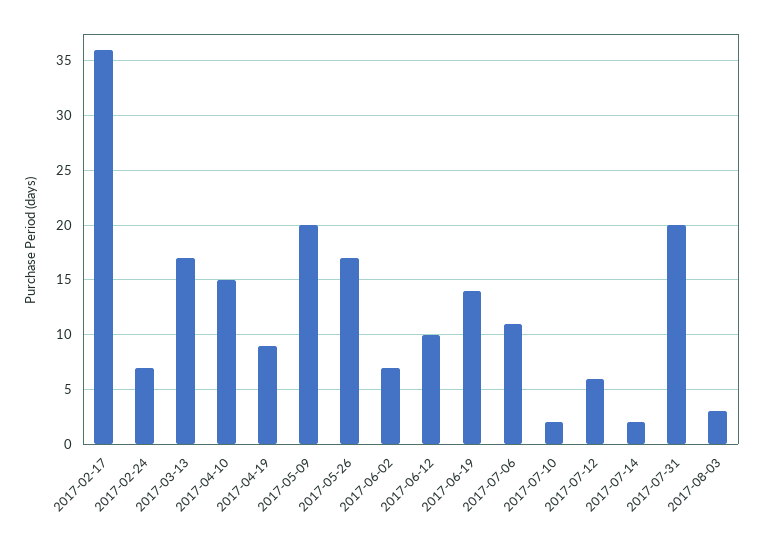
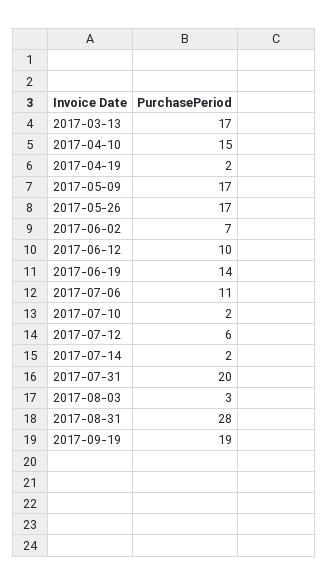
2017-02-17: 36 -> none
2017-02-24: 7 -> none
2017-04-19: 9 -> 2
2017-05-09: 20 -> 17
2017-08-31: none -> 28
2017-09-19: none -> 19

